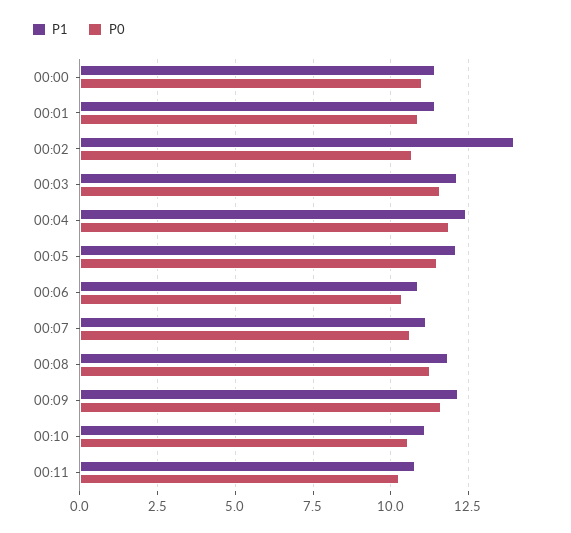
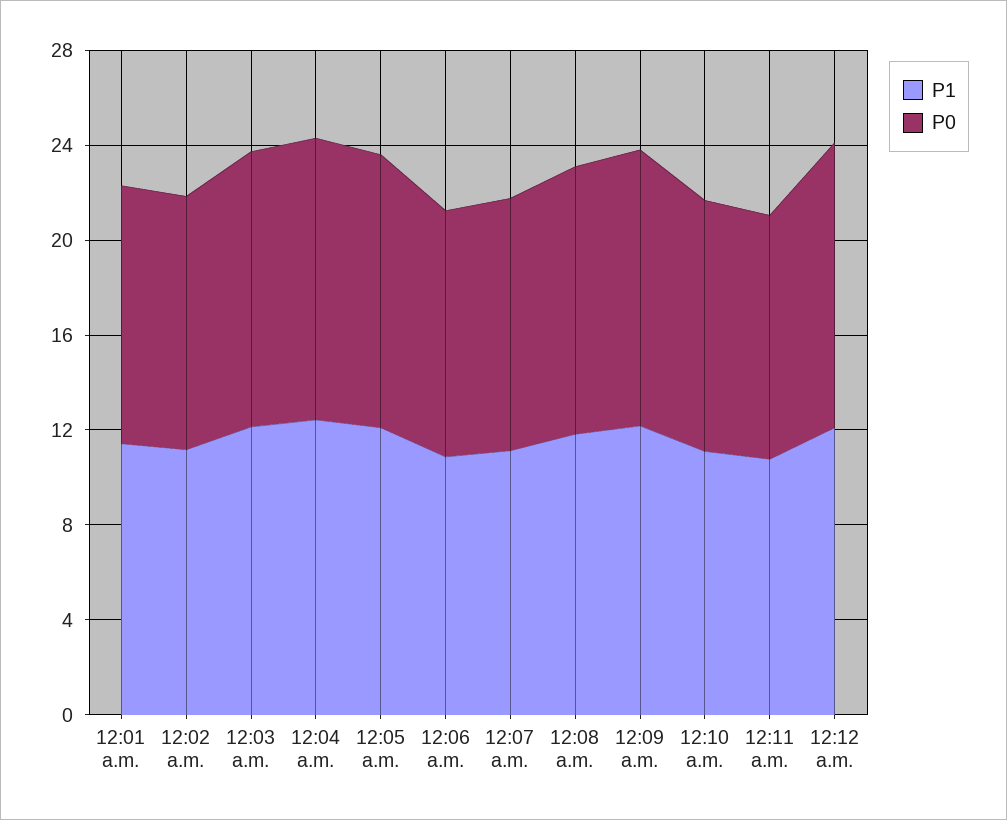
P1, 00:00: 11.5 -> none
P0, 00:00: 11 -> none
P1, 00:02: 14 -> 11
P1, 12:12 a.m.: none -> 12
P0, 12:12 a.m.: none -> 12

